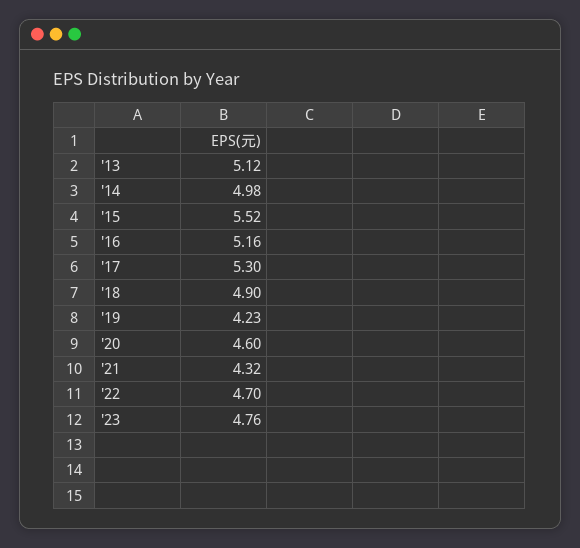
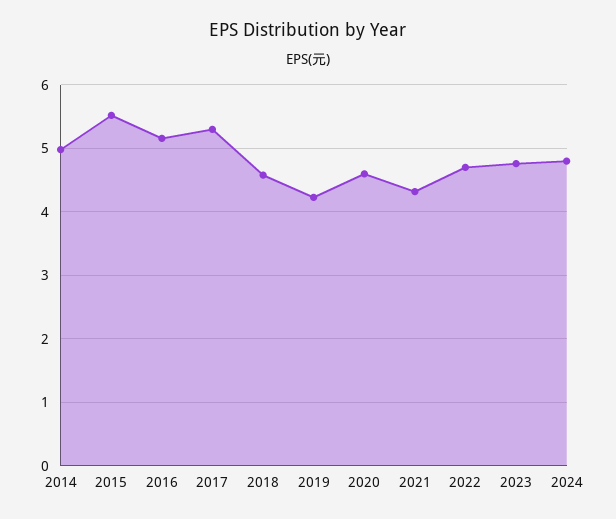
'13: 5.12 -> none
'18: 4.9 -> 4.6
2024: none -> 4.8

